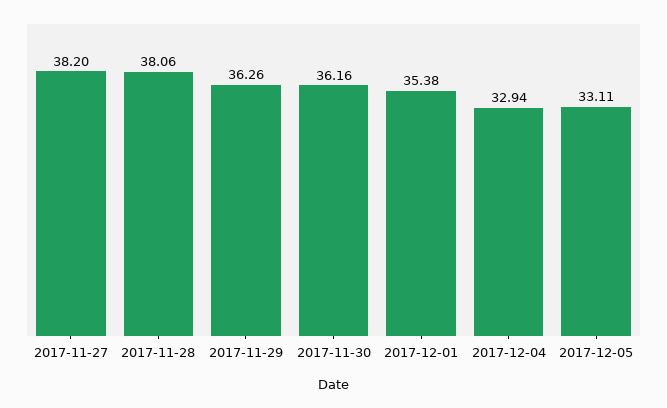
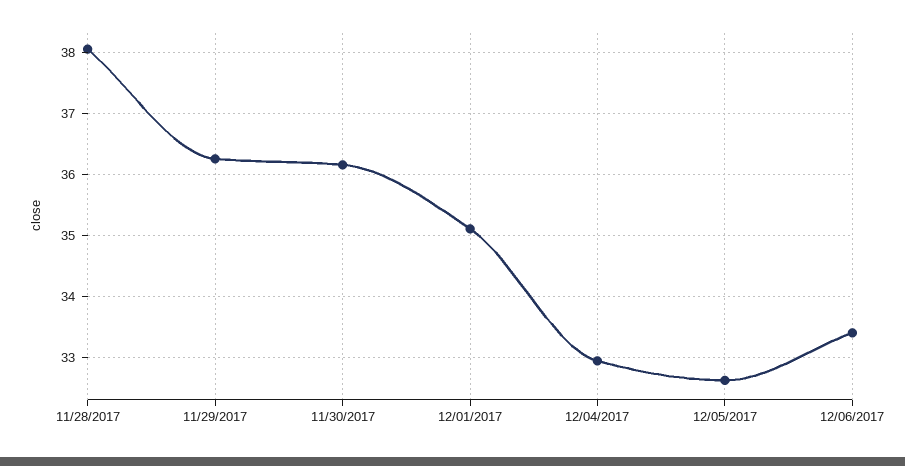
2017-11-27: 38.2 -> none
2017-12-01: 35.38 -> 35.1
2017-12-05: 33.11 -> 32.6
12/06/2017: none -> 33.4

